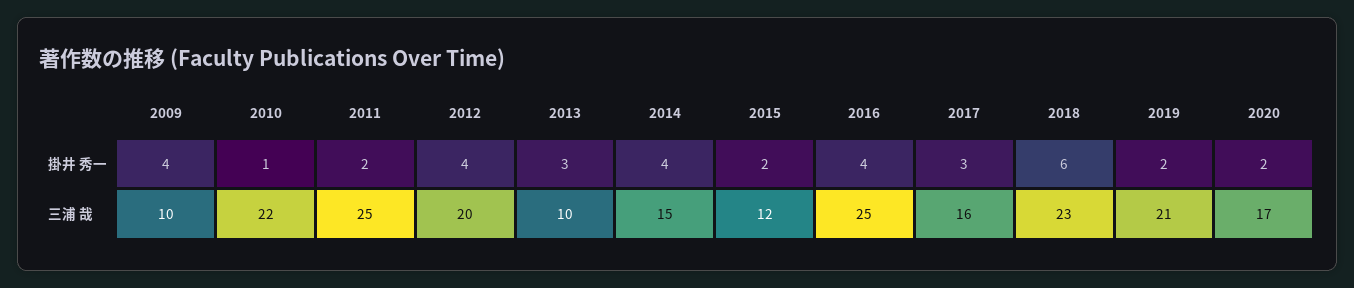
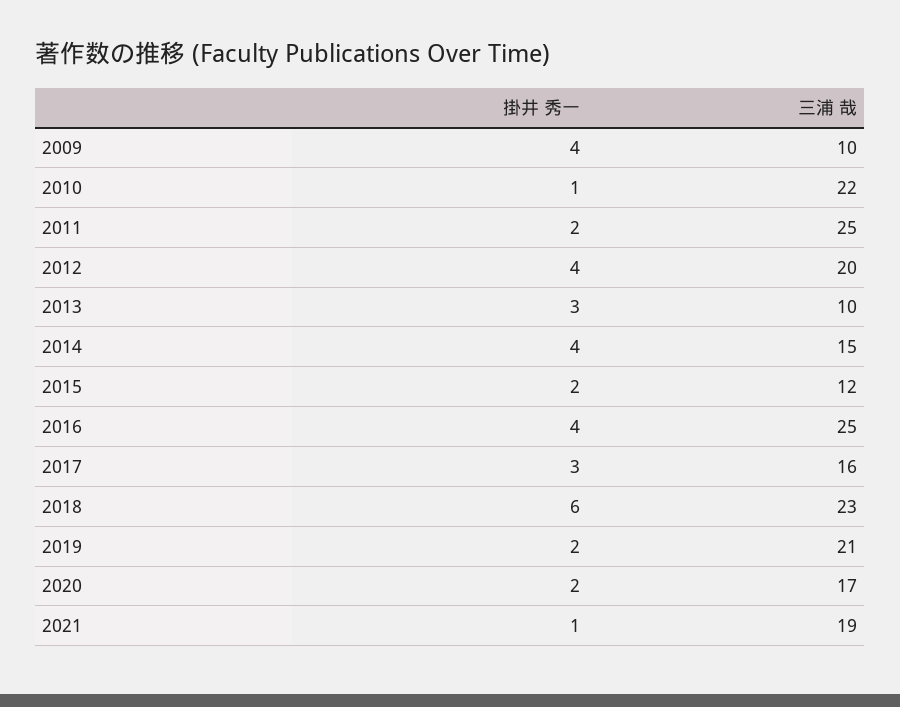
2021, 掛井 秀一: none -> 1
2021, 三浦 哉: none -> 19

